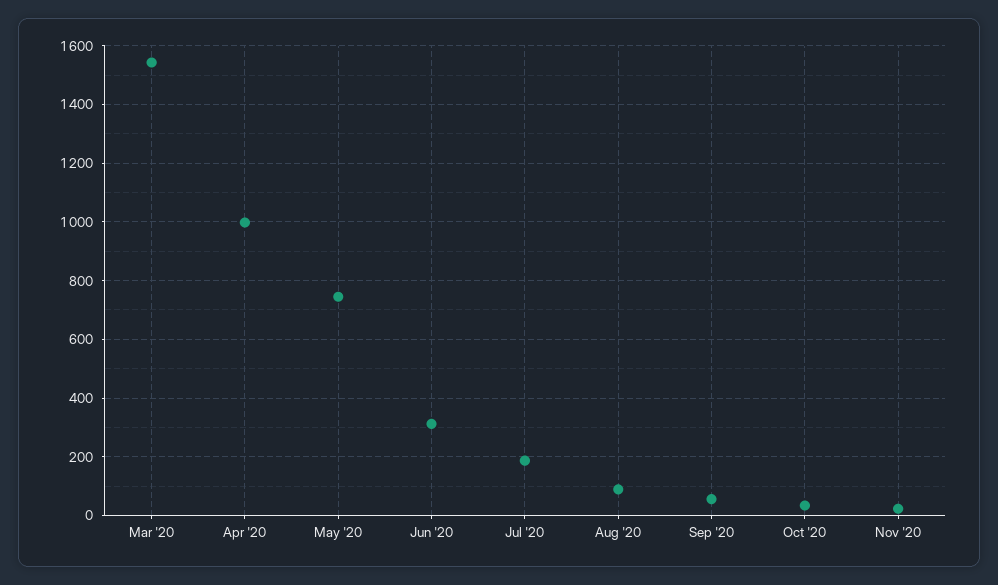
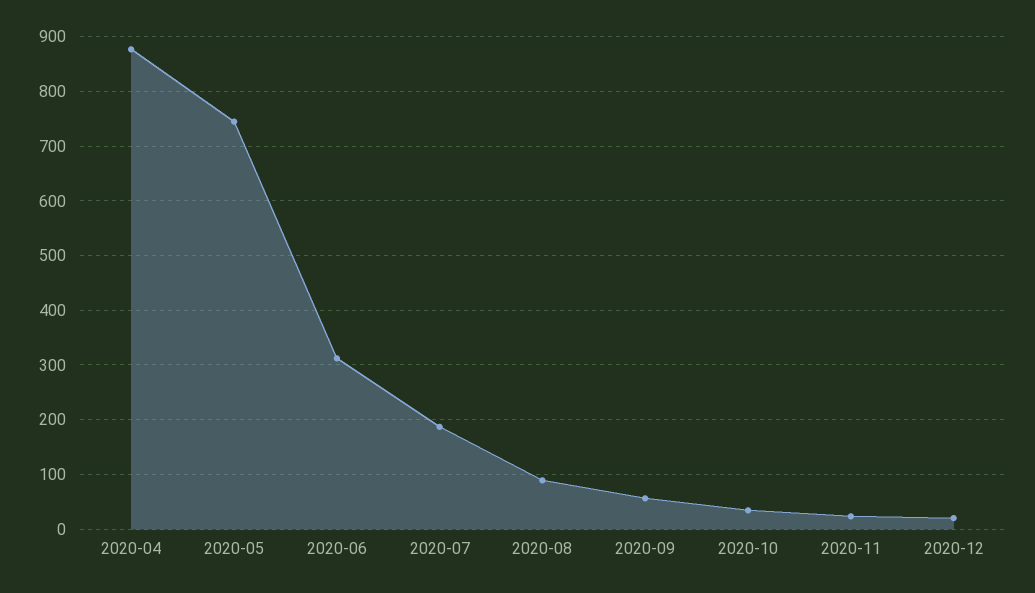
Mar '20: 1550 -> none
Apr '20: 1000 -> 880
2020-12: none -> 20

